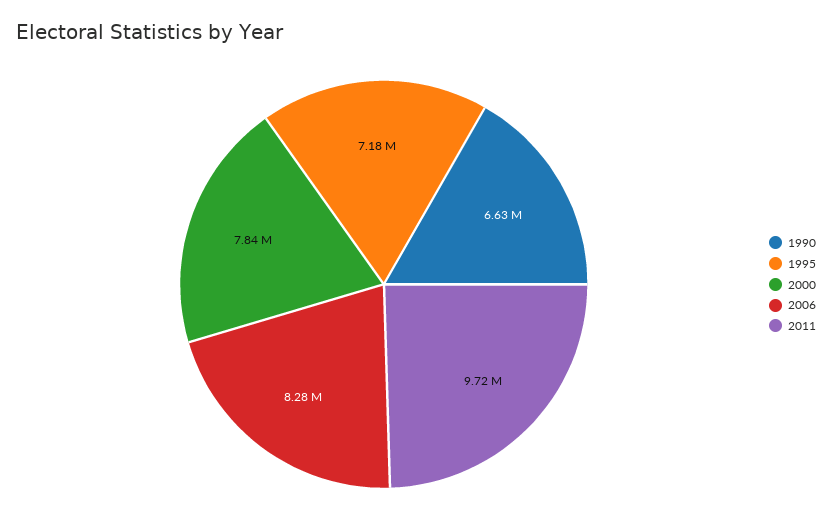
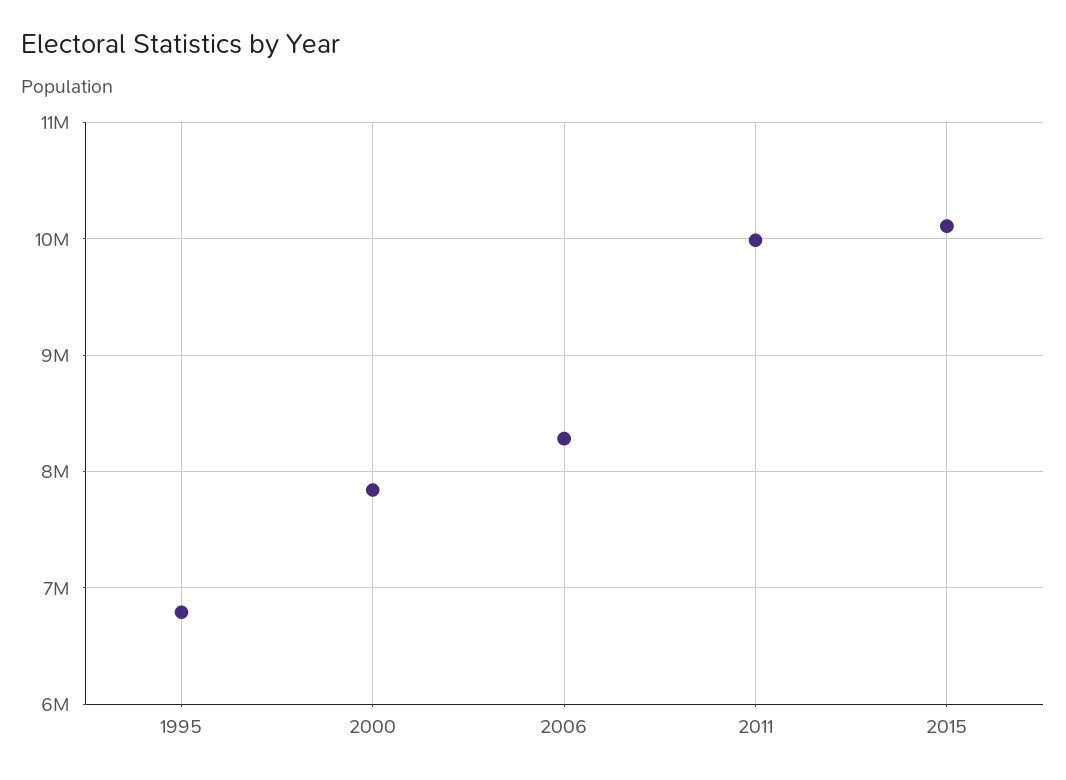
1990: 6630000 -> none
1995: 7180000 -> 6800000
2011: 9720000 -> 10000000
2015: none -> 10100000

